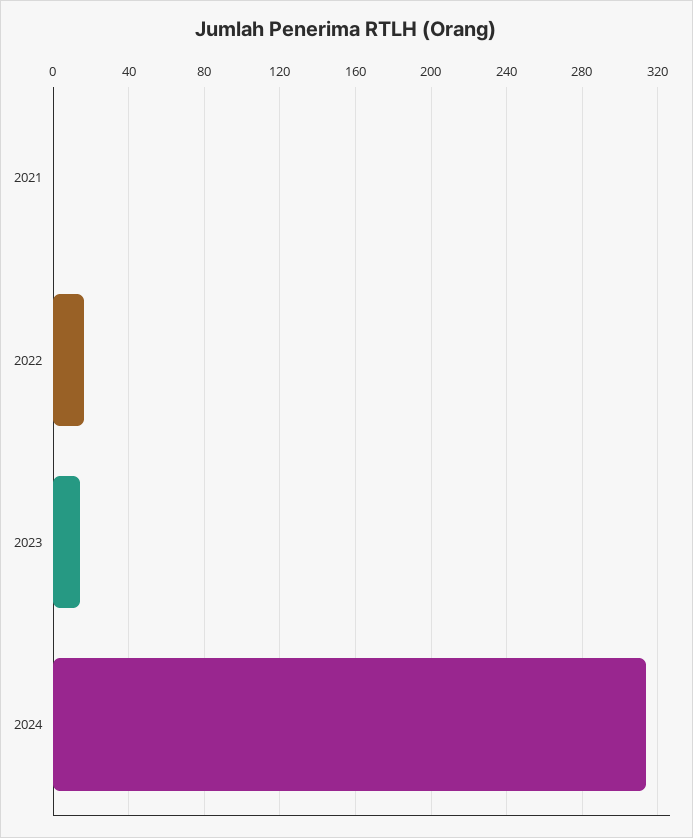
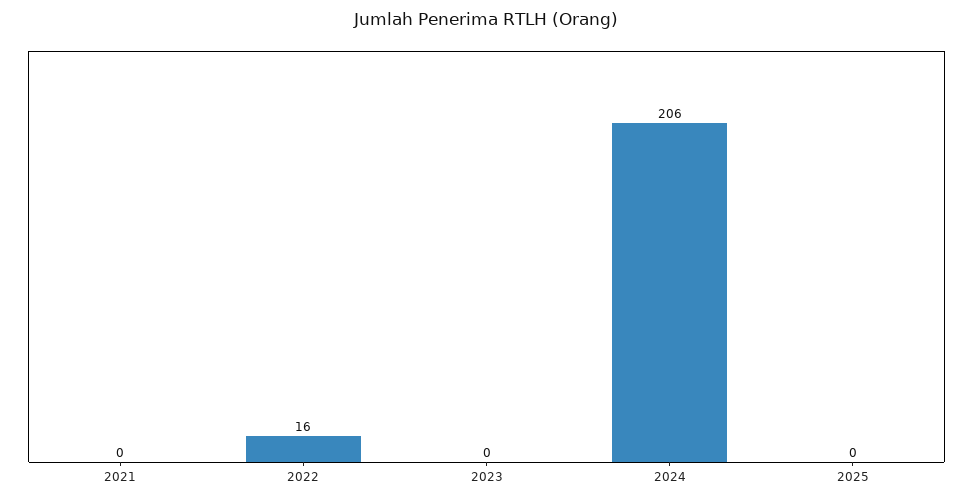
2023: 15 -> 0
2024: 315 -> 206
2025: none -> 0

